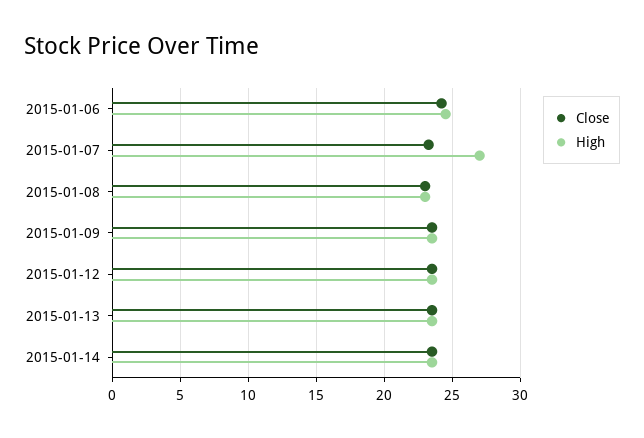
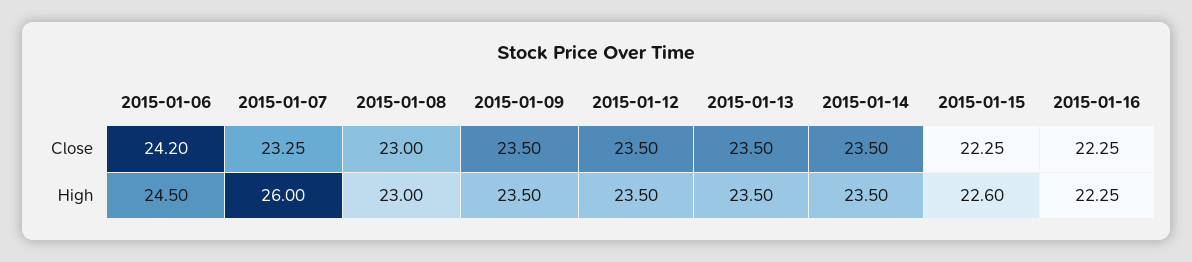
High, 2015-01-07: 27 -> 26
Close, 2015-01-15: none -> 22.25
Close, 2015-01-16: none -> 22.25
High, 2015-01-15: none -> 22.6
High, 2015-01-16: none -> 22.25

